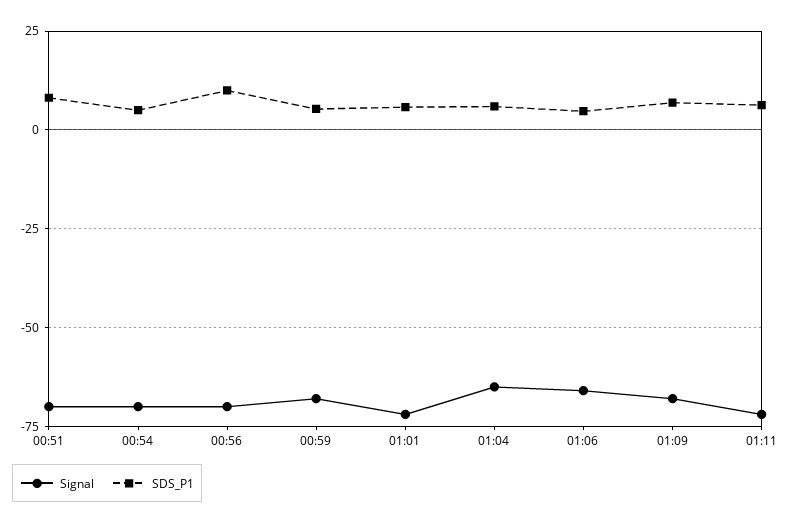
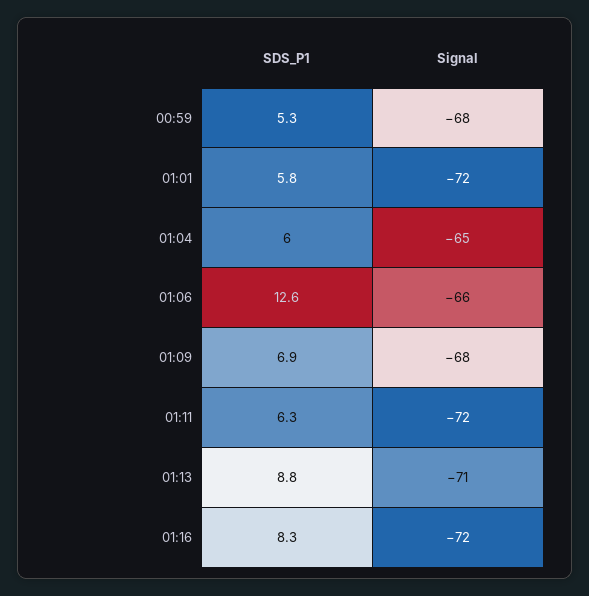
Signal, 00:51: -70 -> none
SDS_P1, 00:51: 7.5 -> none
Signal, 00:54: -70 -> none
SDS_P1, 00:54: 5 -> none
Signal, 00:56: -70 -> none
SDS_P1, 00:56: 10 -> none
SDS_P1, 01:06: 5 -> 12.6
SDS_P1, 01:13: none -> 8.8
Signal, 01:13: none -> -71
SDS_P1, 01:16: none -> 8.3
Signal, 01:16: none -> -72

